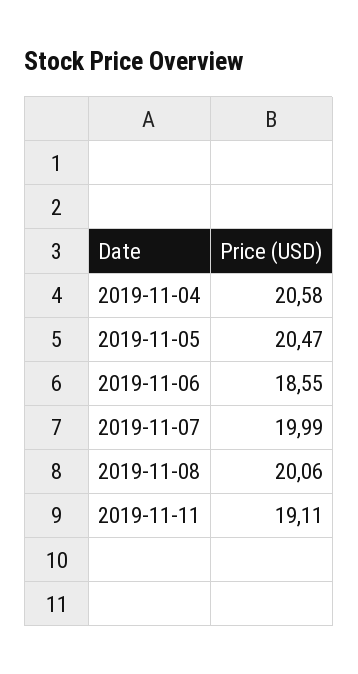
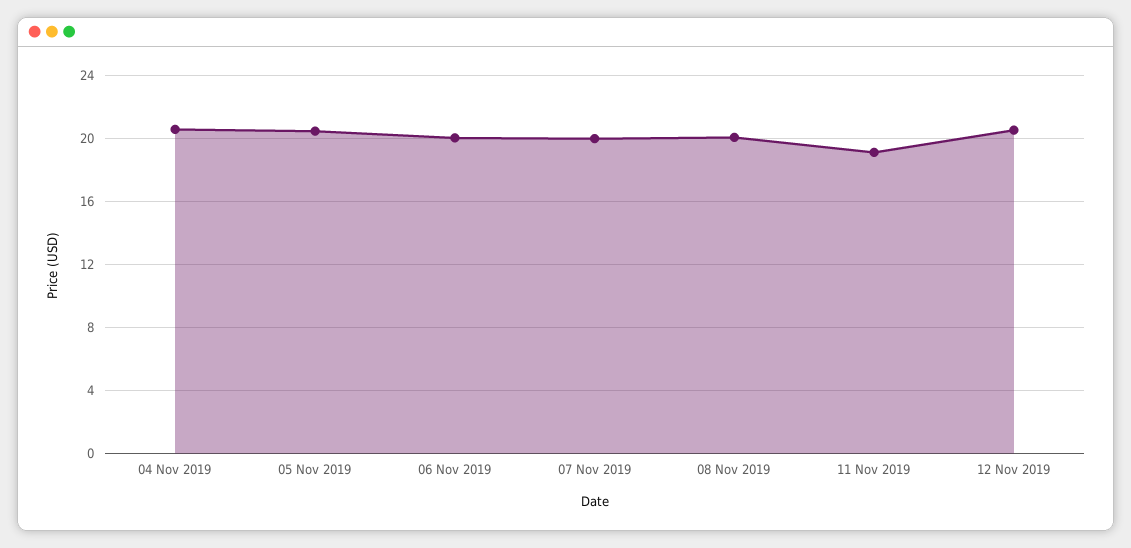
2019-11-06: 18.55 -> 20
12 Nov 2019: none -> 20.5

